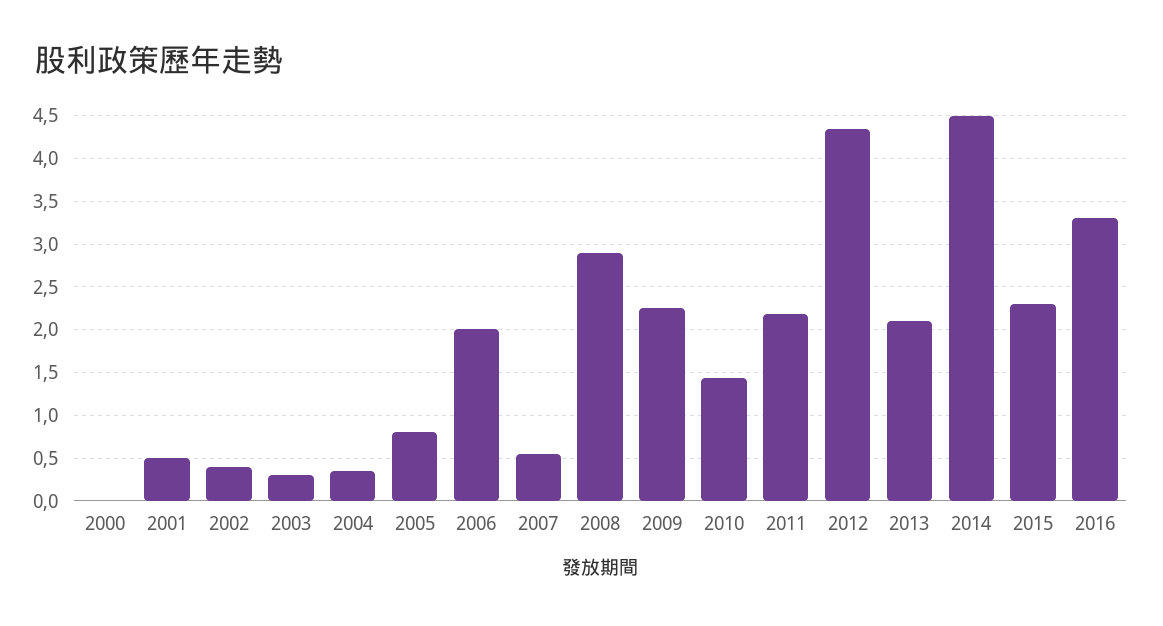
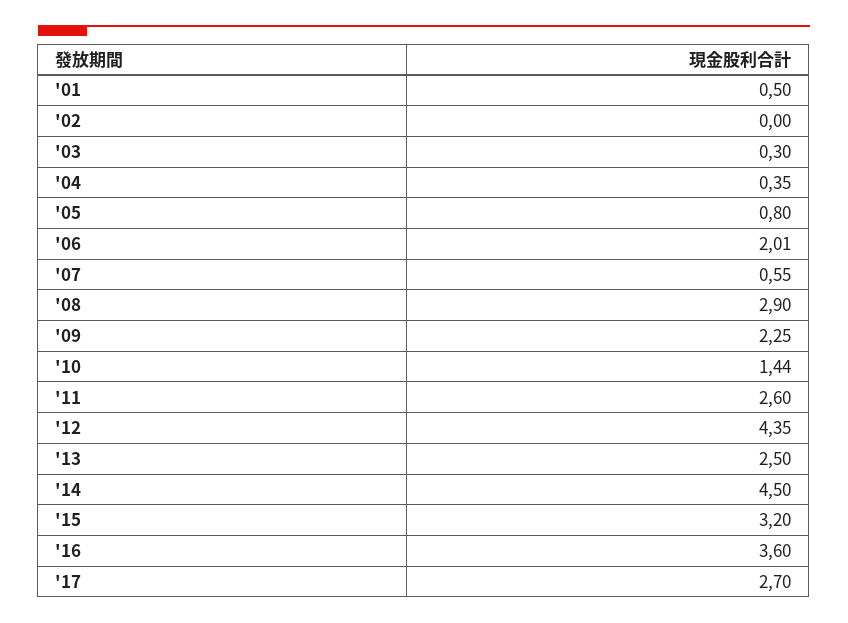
2000: 0 -> none
2002: 0.4 -> 0
2011: 2.2 -> 2.6
2013: 2.1 -> 2.5
2015: 2.3 -> 3.2
2016: 3.3 -> 3.6
'17: none -> 2.7

